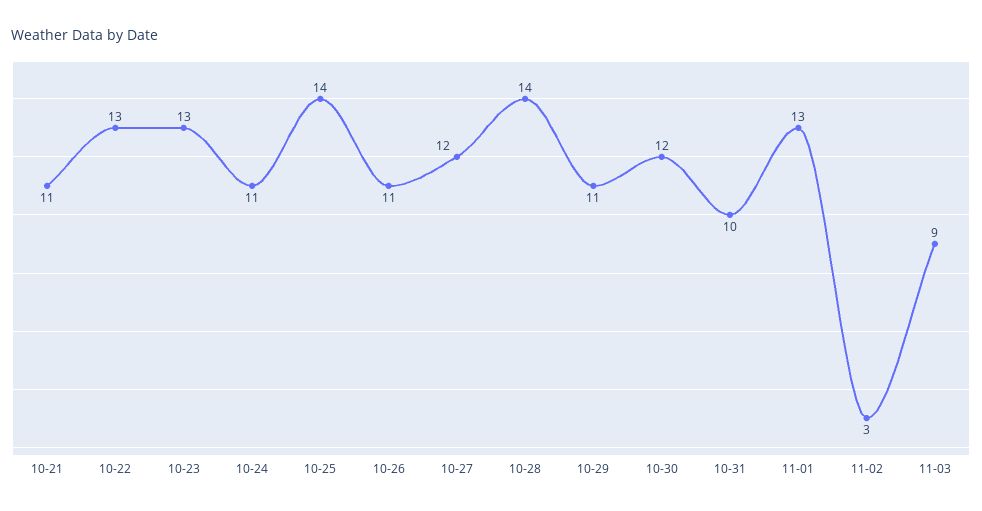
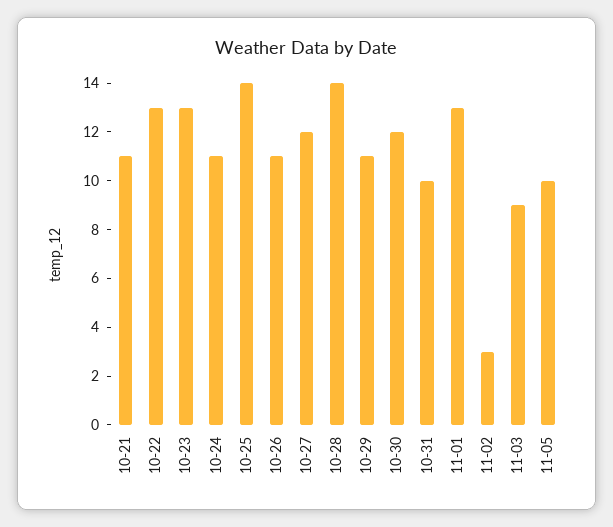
11-05: none -> 10

